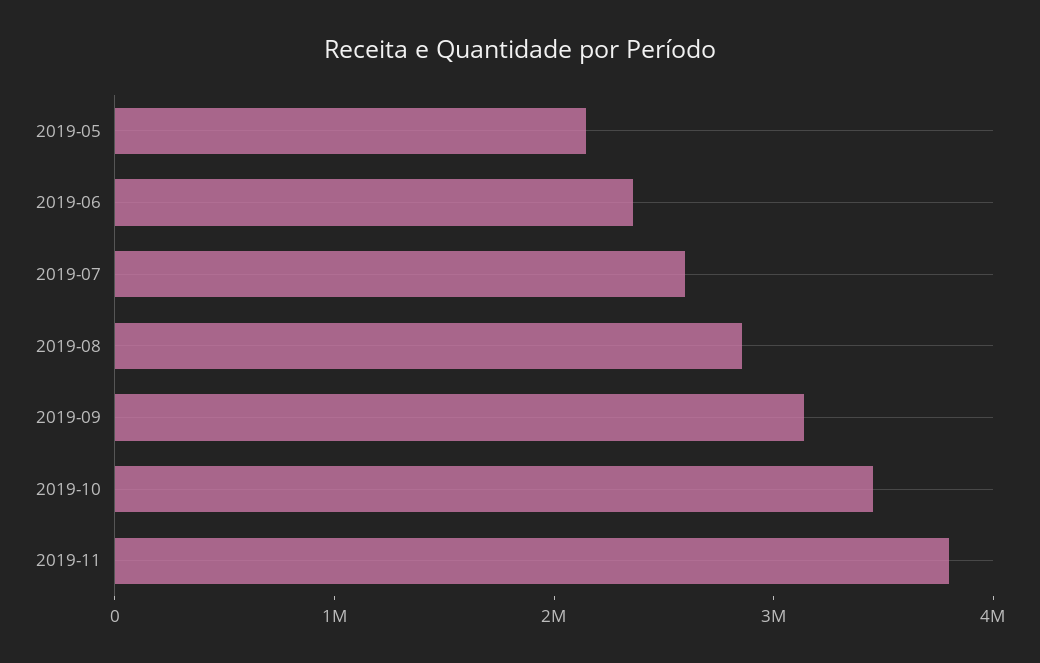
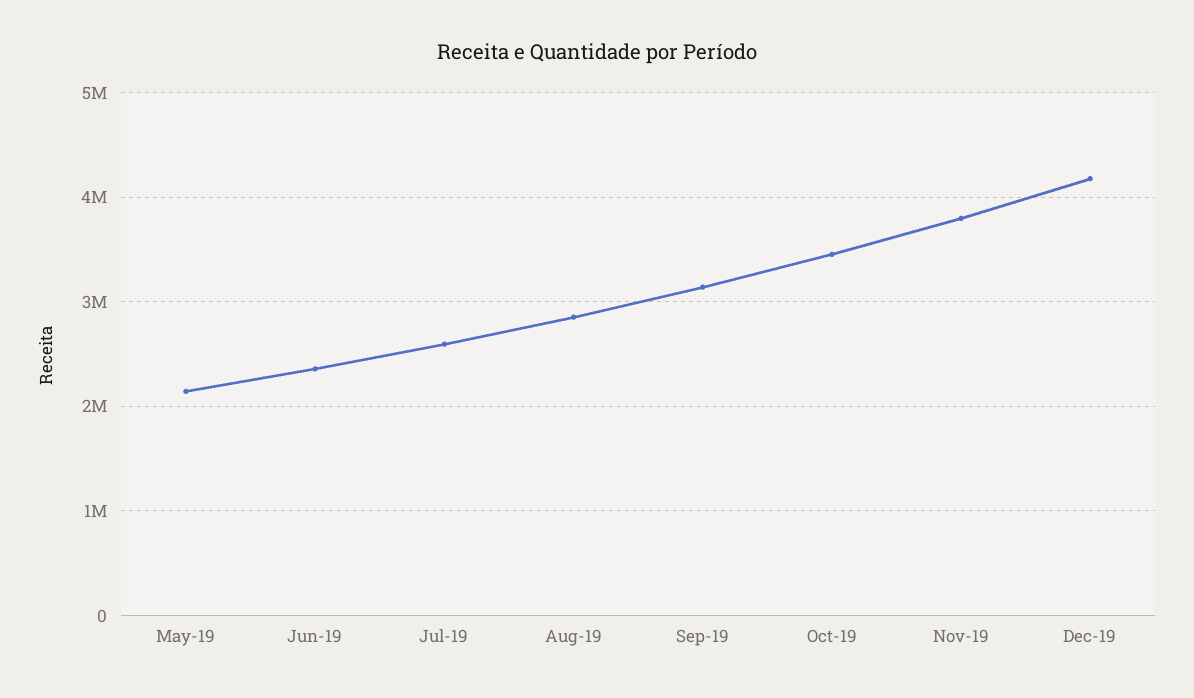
Dec-19: none -> 4200000

